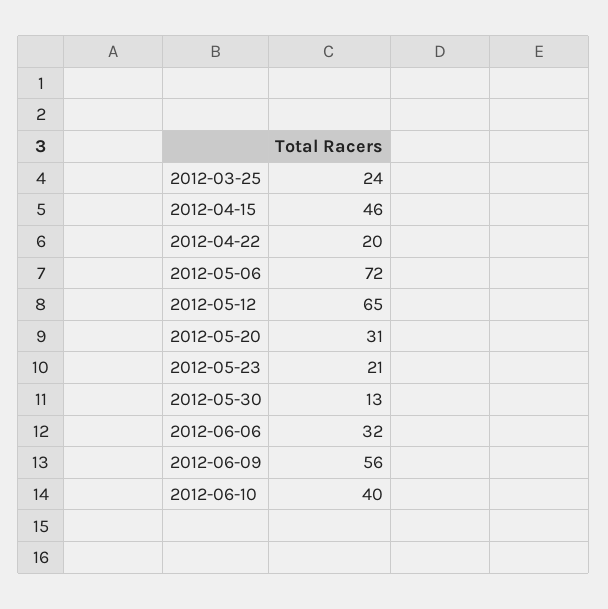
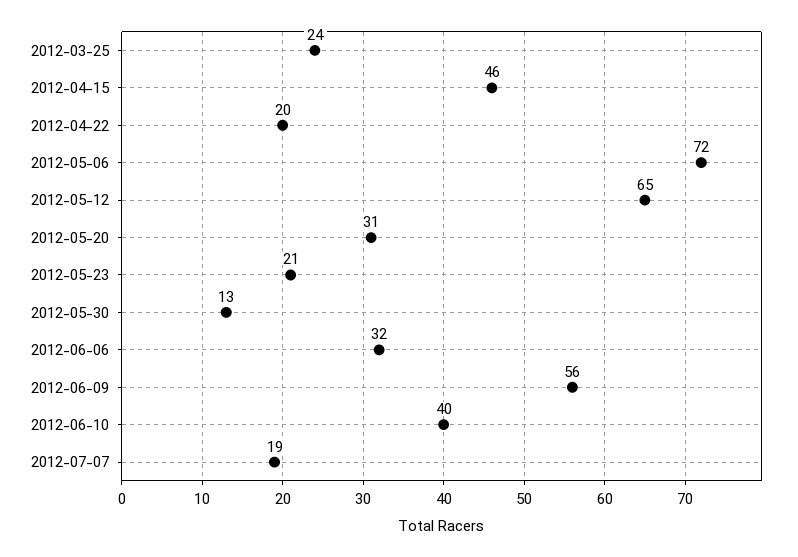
2012-07-07: none -> 19

